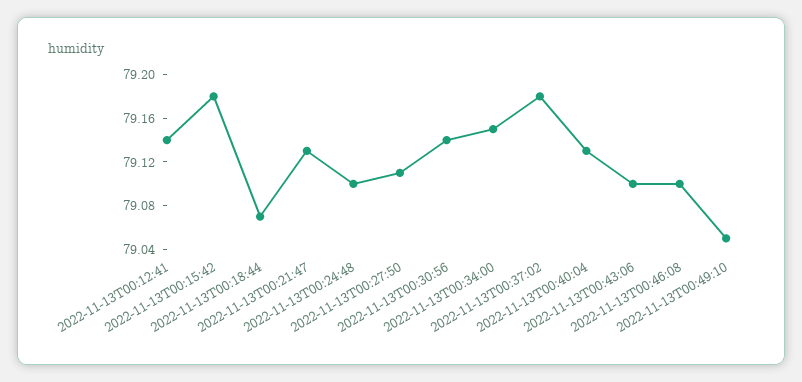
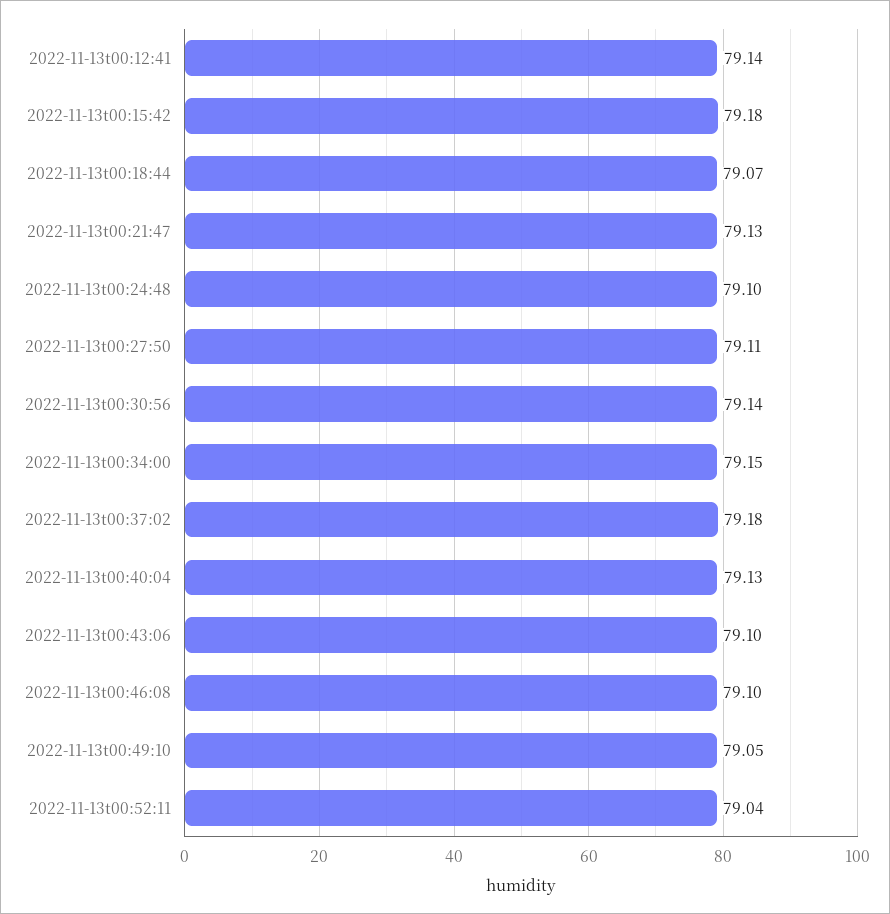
2022-11-13t00:52:11: none -> 79.04

